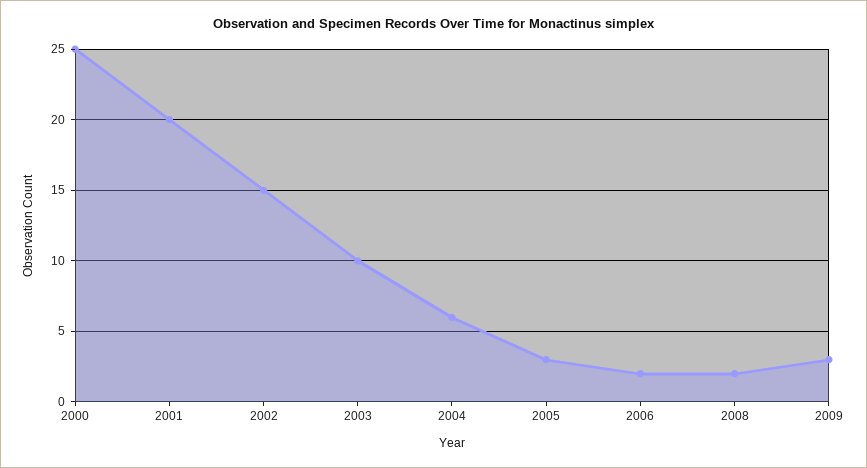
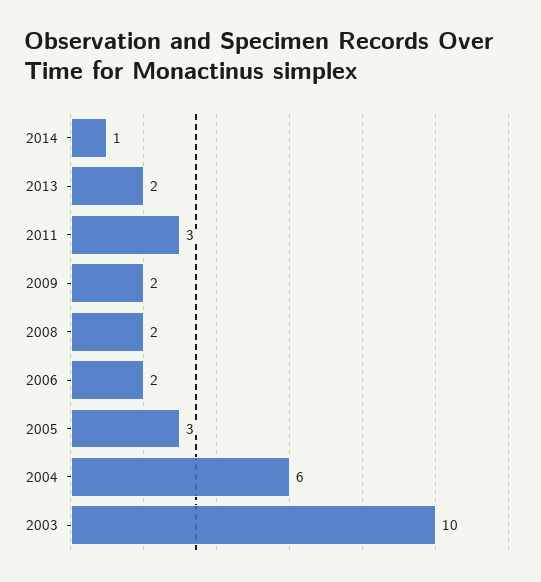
2000: 25 -> none
2001: 20 -> none
2002: 15 -> none
2009: 3 -> 2
2014: none -> 1
2013: none -> 2
2011: none -> 3

